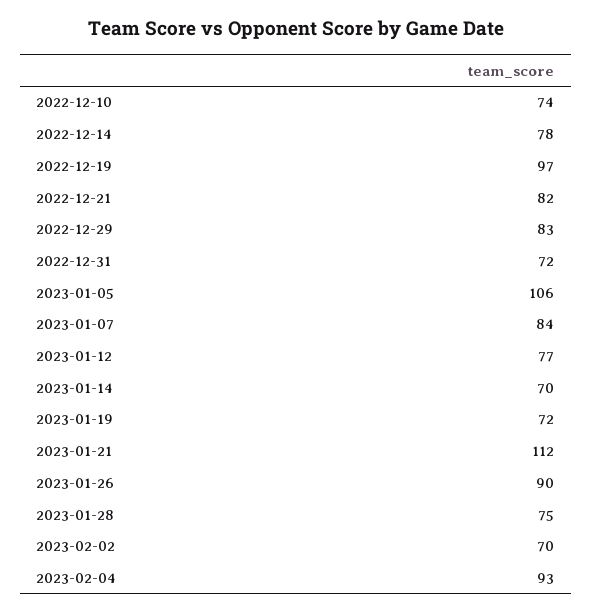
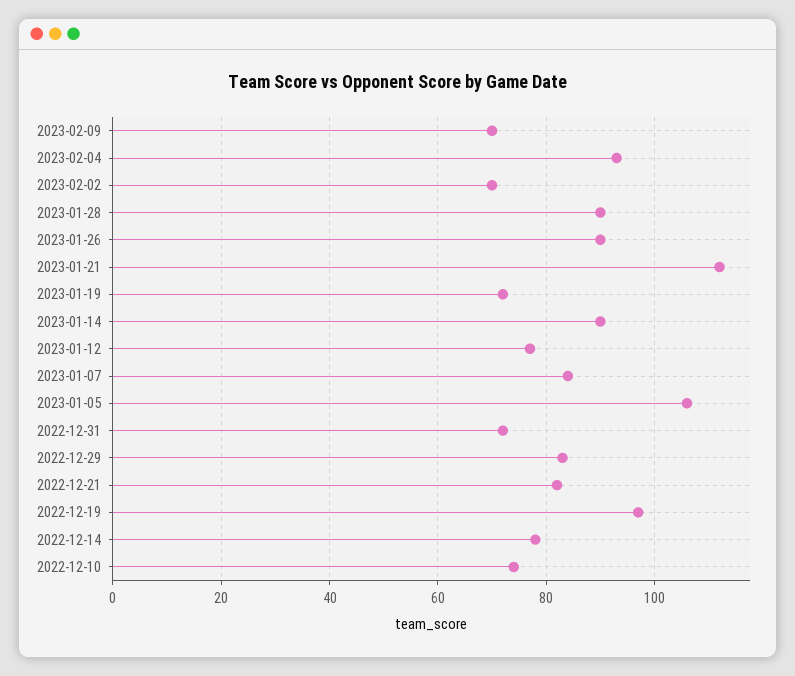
2023-01-14: 70 -> 90
2023-01-28: 75 -> 90
2023-02-09: none -> 70

